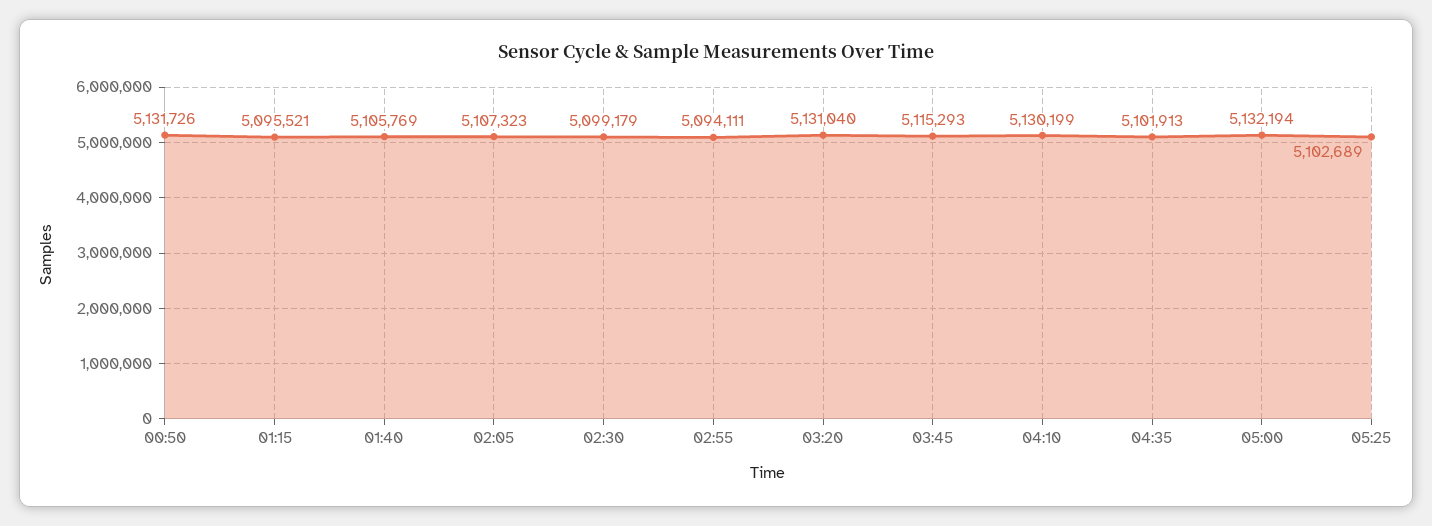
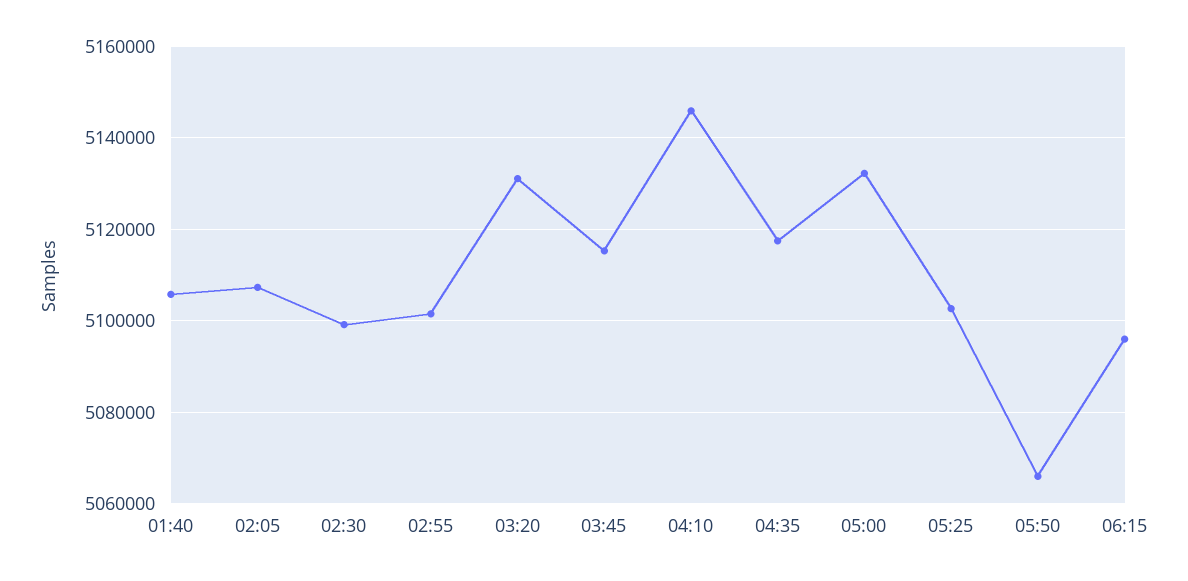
00:50: 5131726 -> none
01:15: 5095521 -> none
02:55: 5094111 -> 5102000
04:10: 5130199 -> 5146000
04:35: 5101913 -> 5118000
05:50: none -> 5066000
06:15: none -> 5096000

